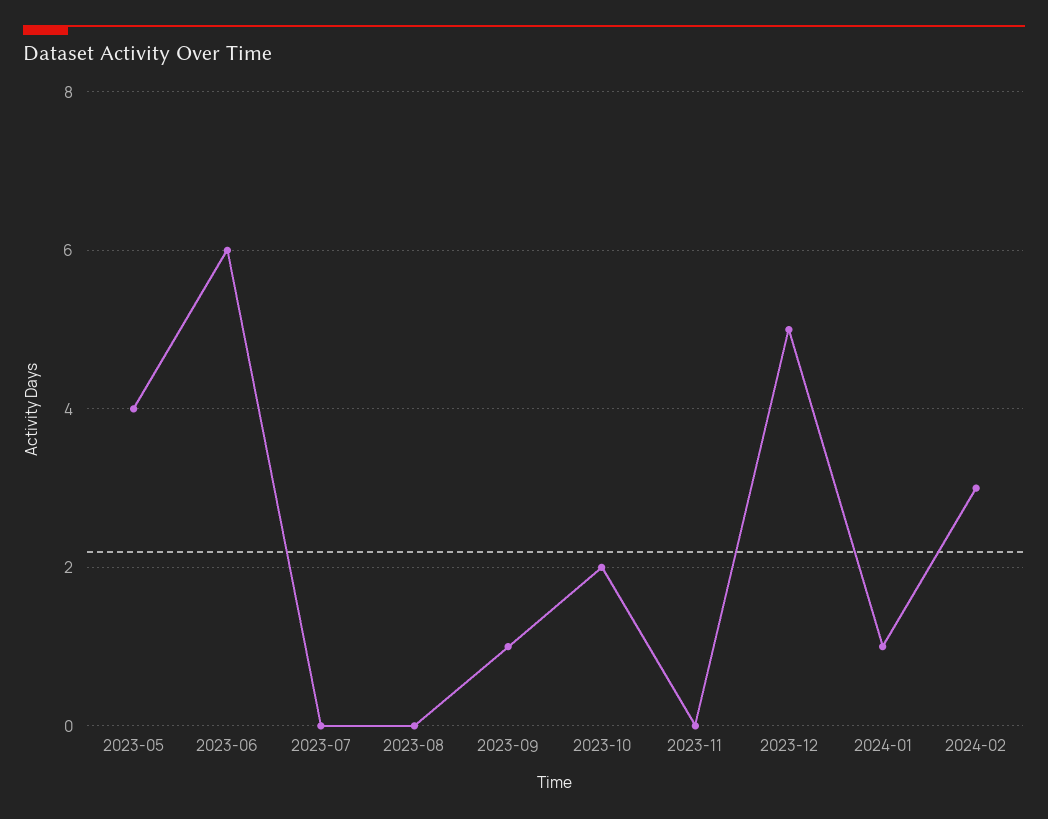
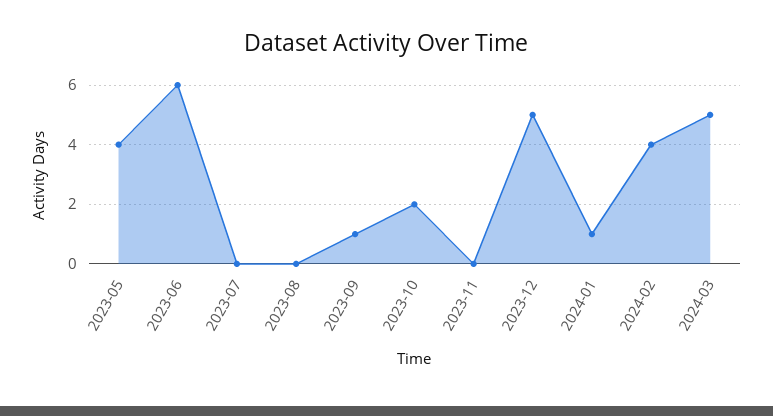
2024-02: 3 -> 4
2024-03: none -> 5

